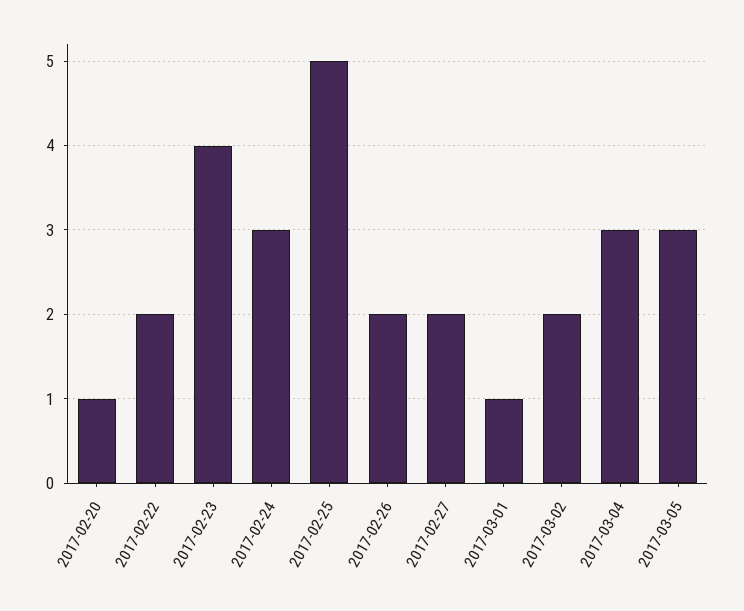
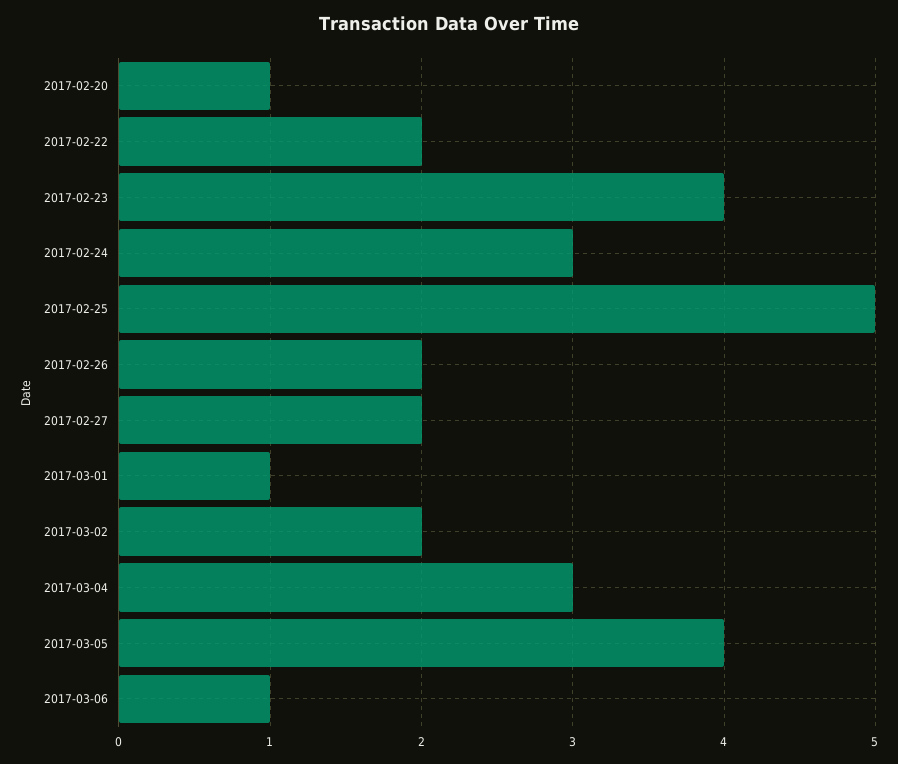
2017-03-05: 3 -> 4
2017-03-06: none -> 1

